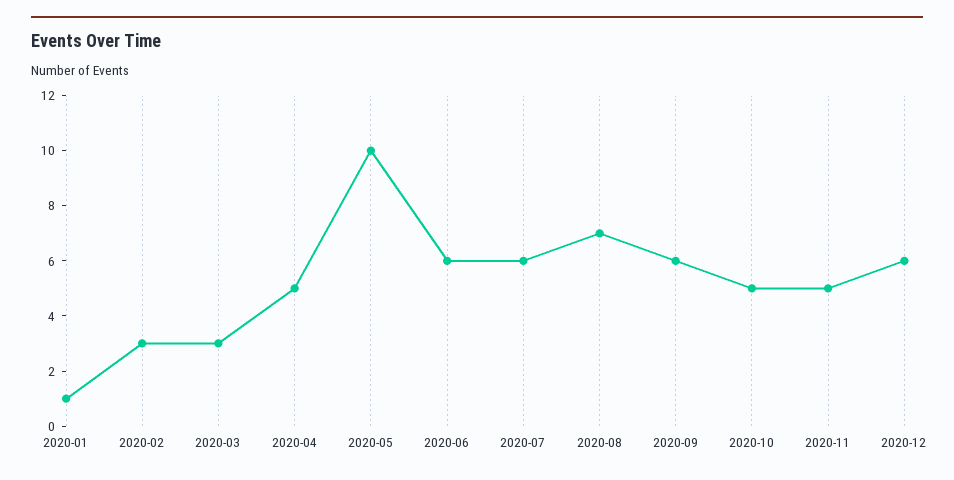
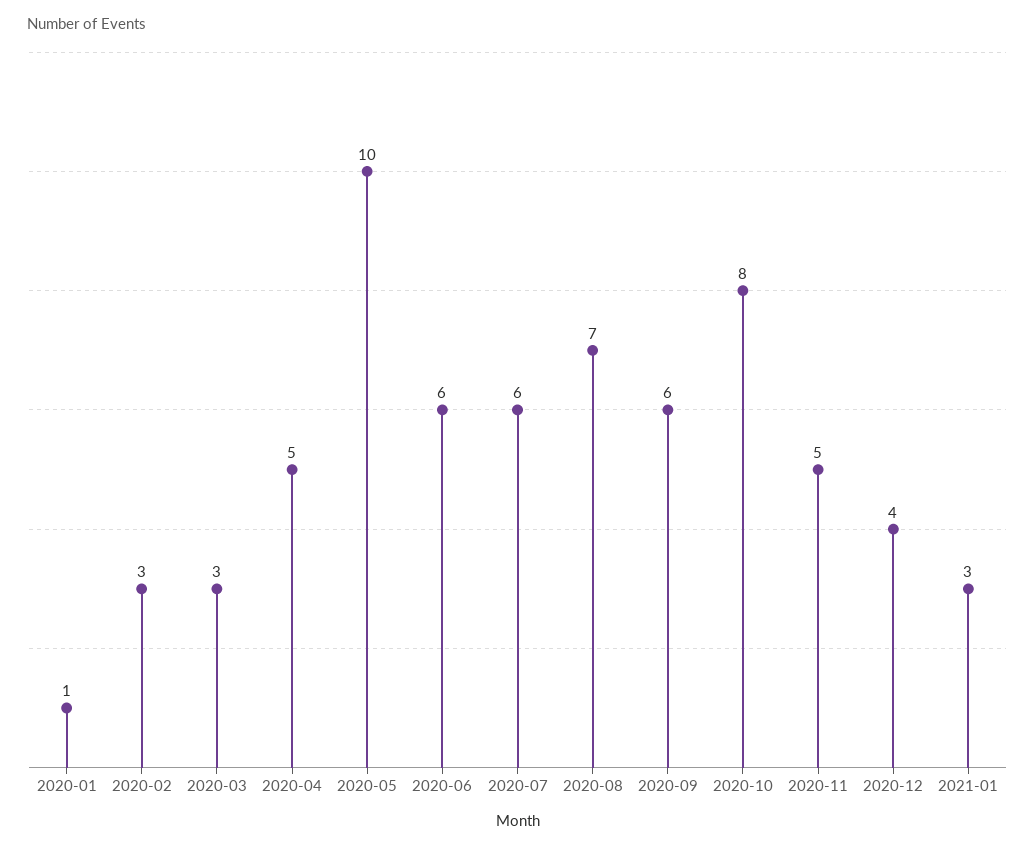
2020-10: 5 -> 8
2020-12: 6 -> 4
2021-01: none -> 3

